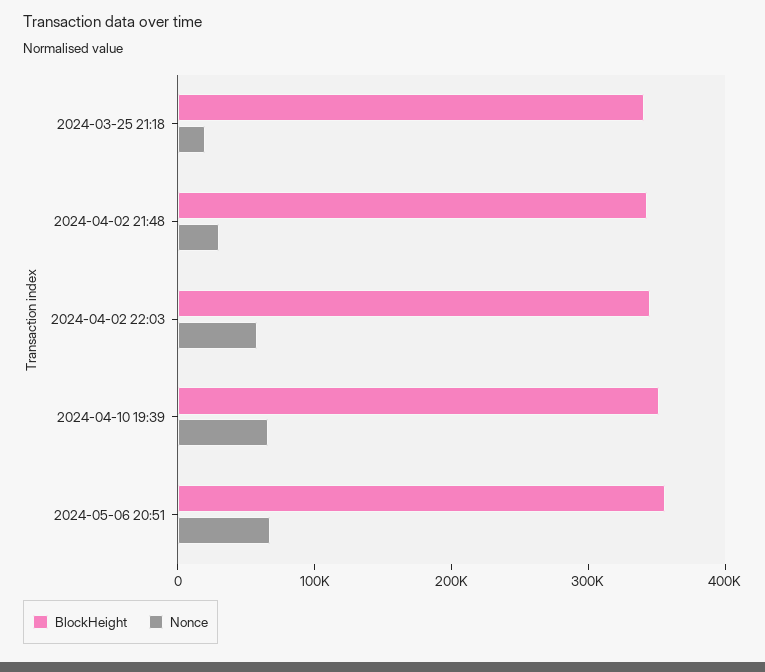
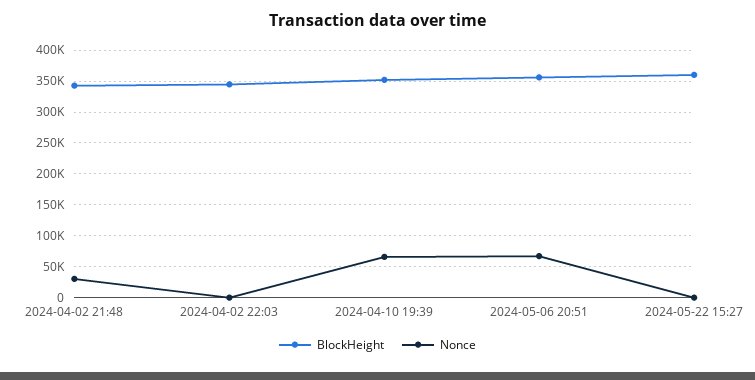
BlockHeight, 2024-03-25 21:18: 340000 -> none
Nonce, 2024-03-25 21:18: 20000 -> none
Nonce, 2024-04-02 22:03: 60000 -> 0
BlockHeight, 2024-05-22 15:27: none -> 360000
Nonce, 2024-05-22 15:27: none -> 0

